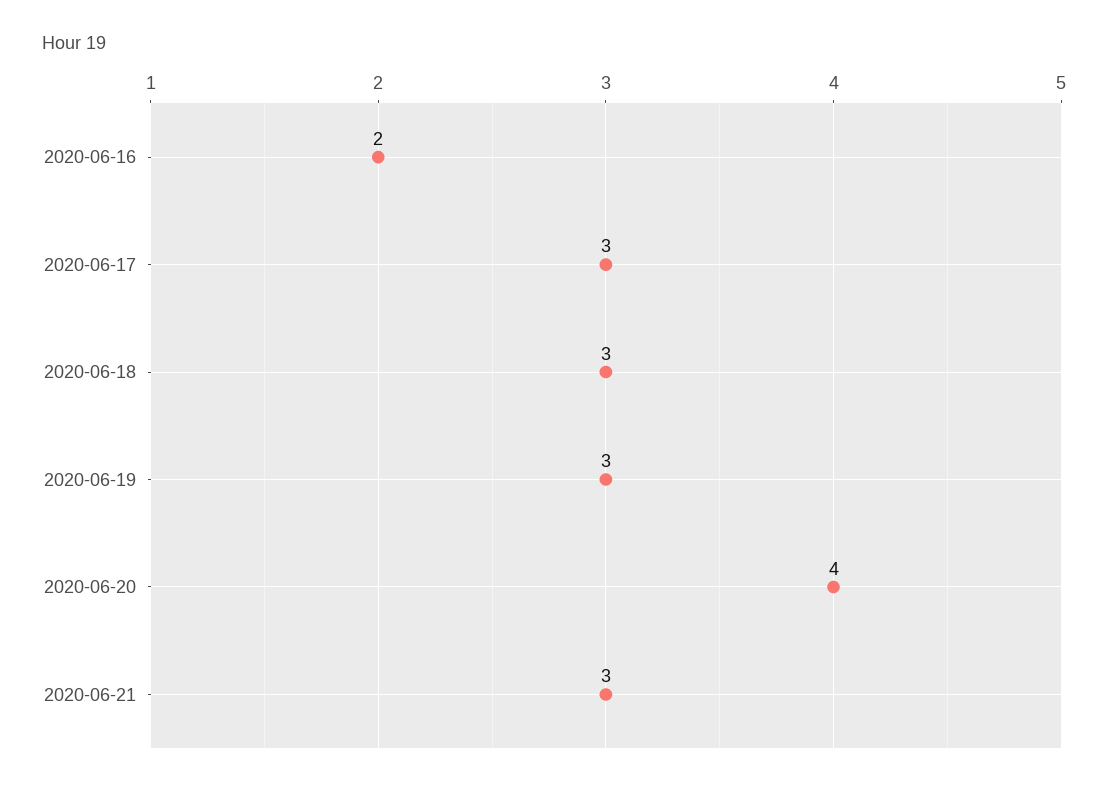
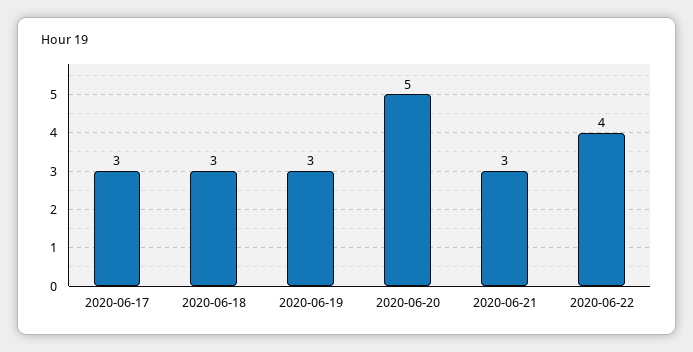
2020-06-16: 2 -> none
2020-06-20: 4 -> 5
2020-06-22: none -> 4

